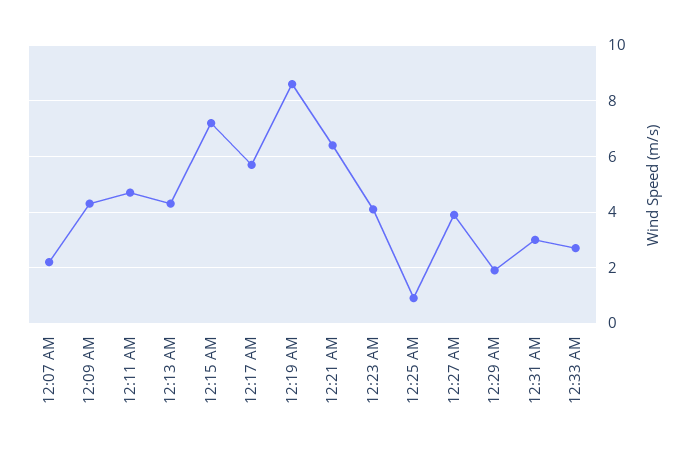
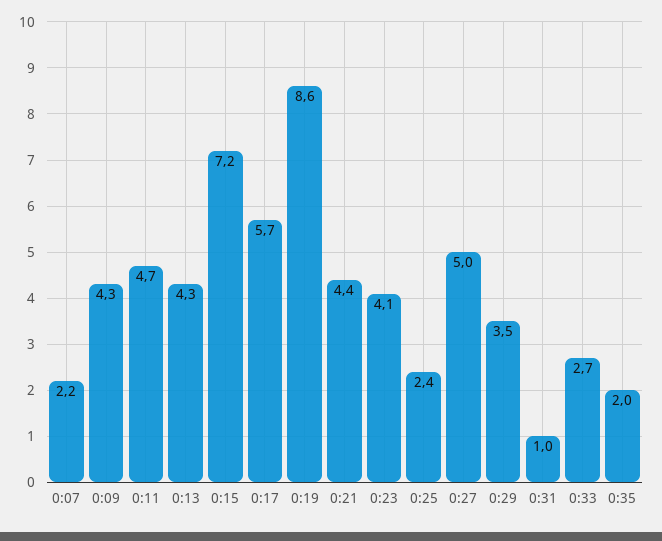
12:21 AM: 6.5 -> 4.4
12:25 AM: 1 -> 2.4
12:27 AM: 4 -> 5
12:29 AM: 2 -> 3.5
12:31 AM: 3 -> 1
0:35: none -> 2

